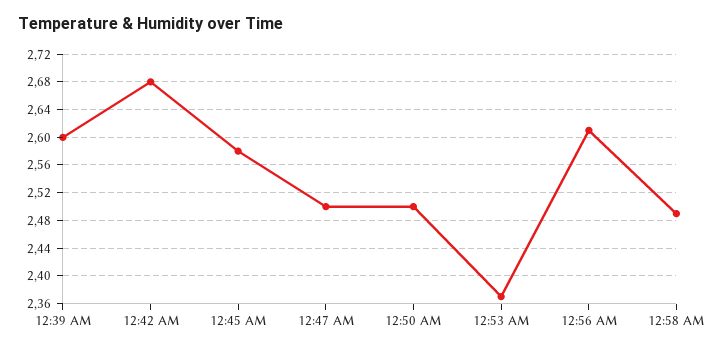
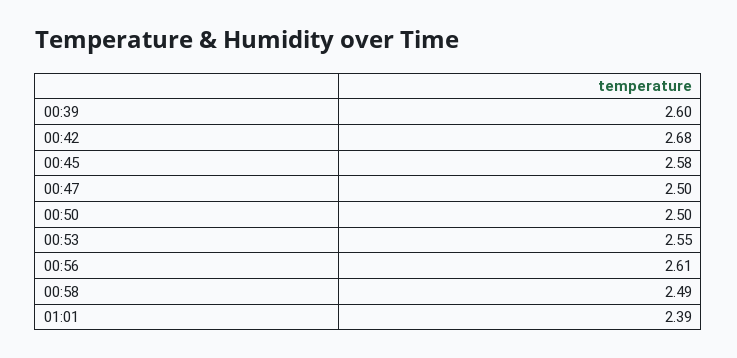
12:53 AM: 2.37 -> 2.55
01:01: none -> 2.39

